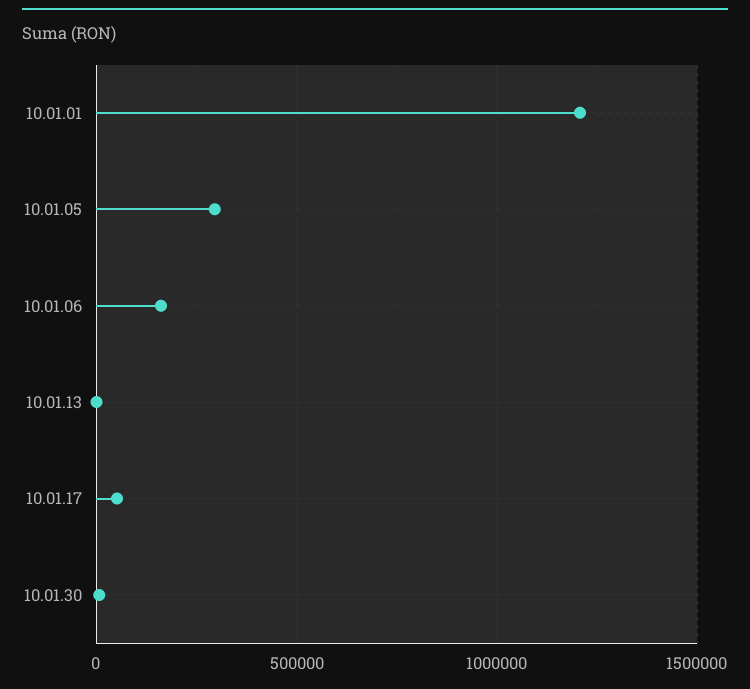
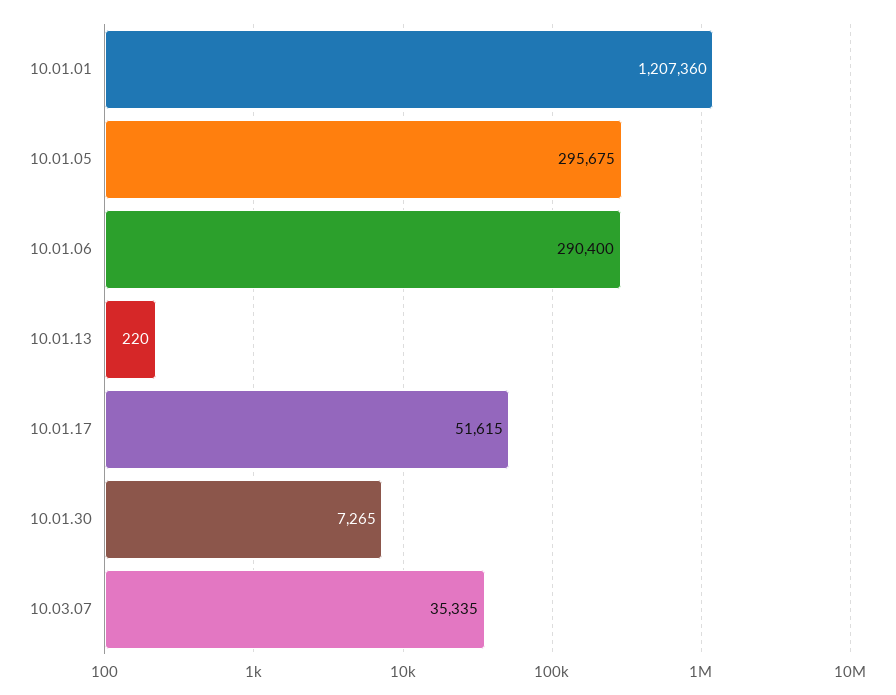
10.01.06: 150000 -> 290400
10.03.07: none -> 35335

